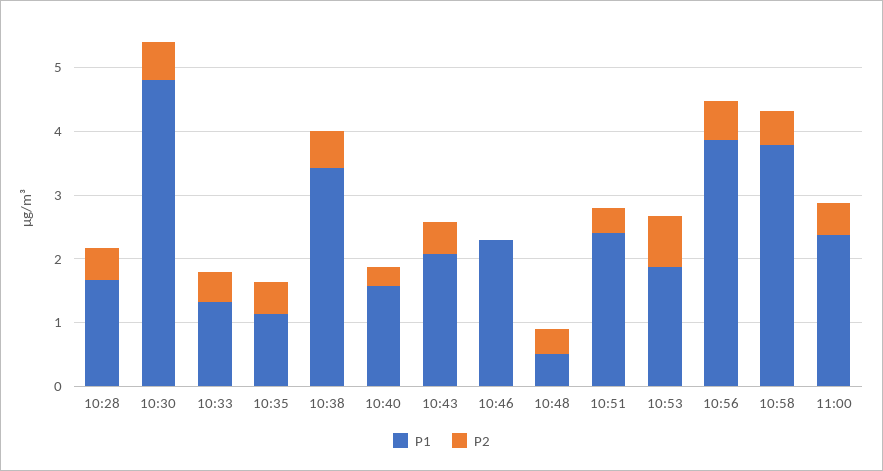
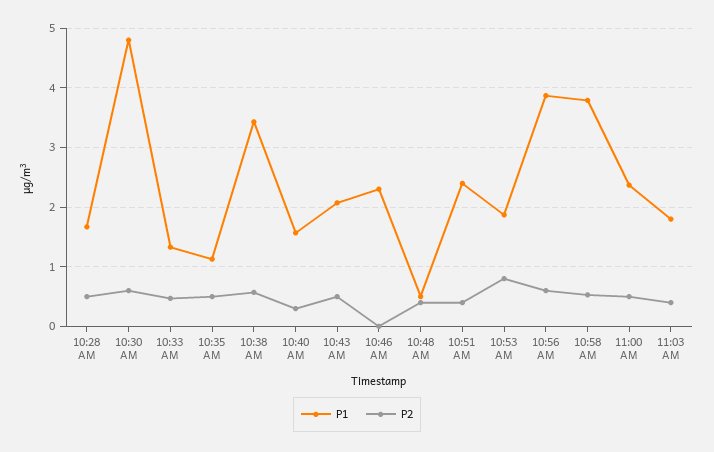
P1, 11:03 AM: none -> 1.8
P2, 11:03 AM: none -> 0.4

